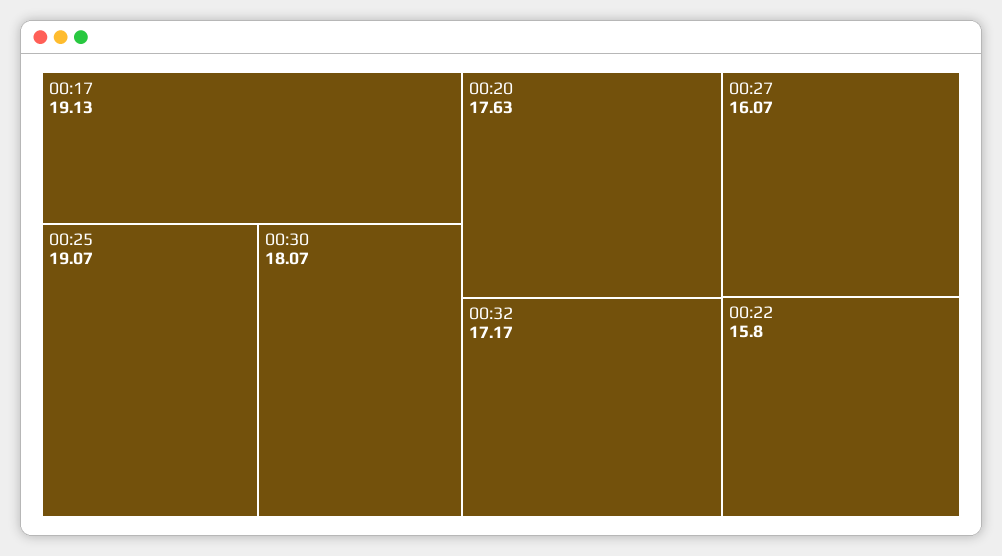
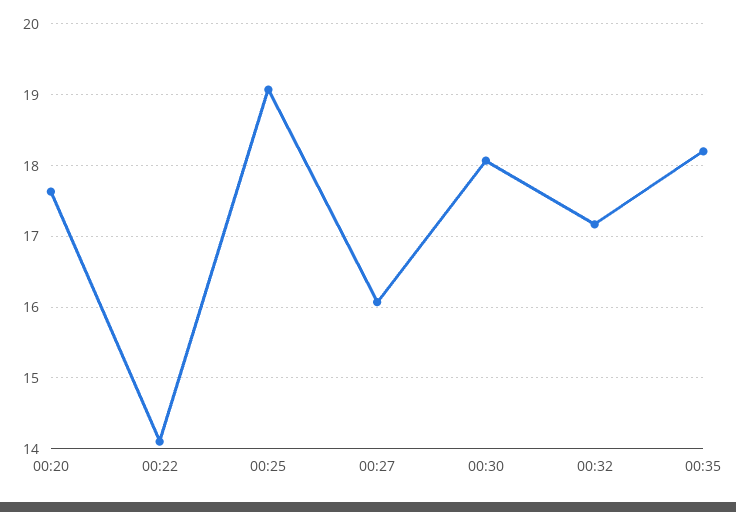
00:17: 19.13 -> none
00:22: 15.8 -> 14.1
00:35: none -> 18.2

